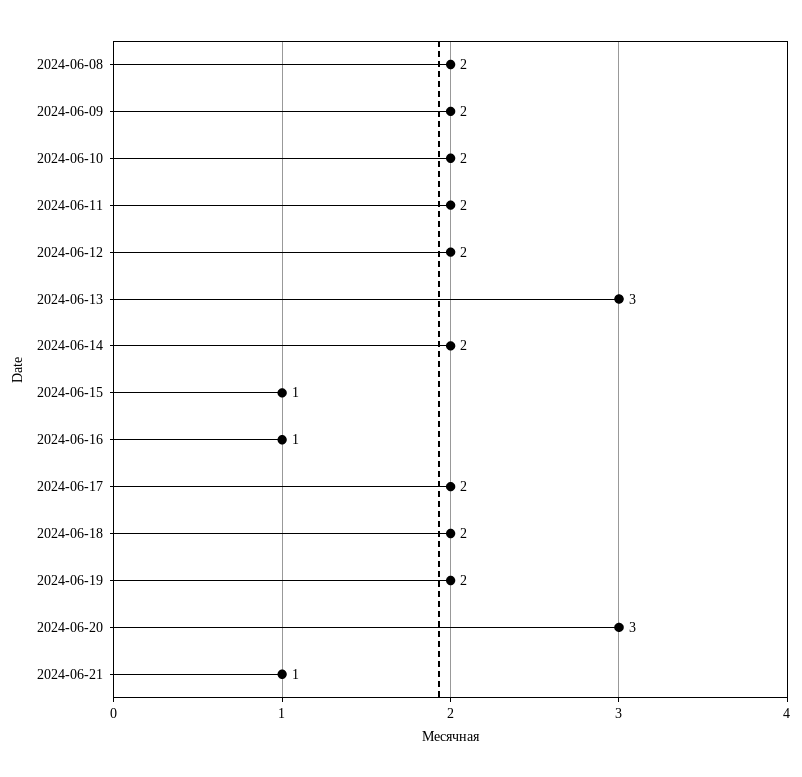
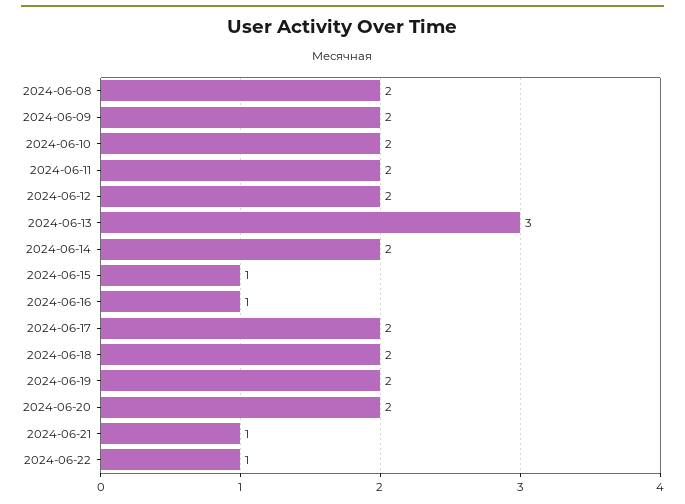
2024-06-20: 3 -> 2
2024-06-22: none -> 1

